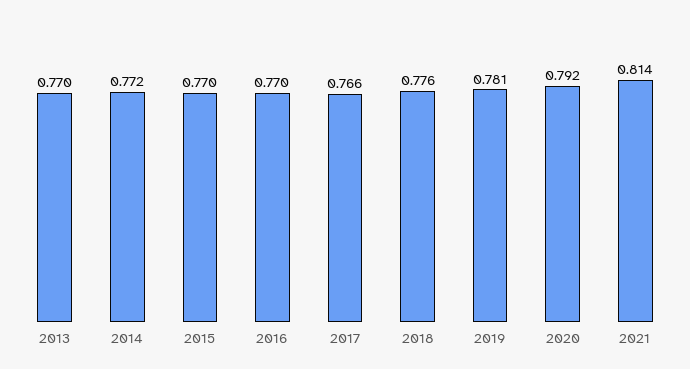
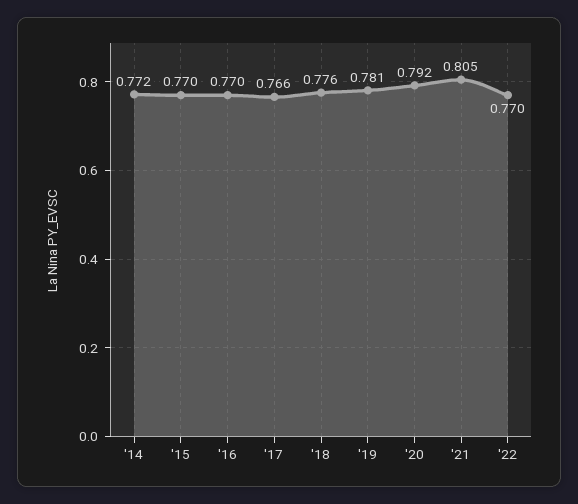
2013: 0.77 -> none
2021: 0.814 -> 0.805
'22: none -> 0.77

